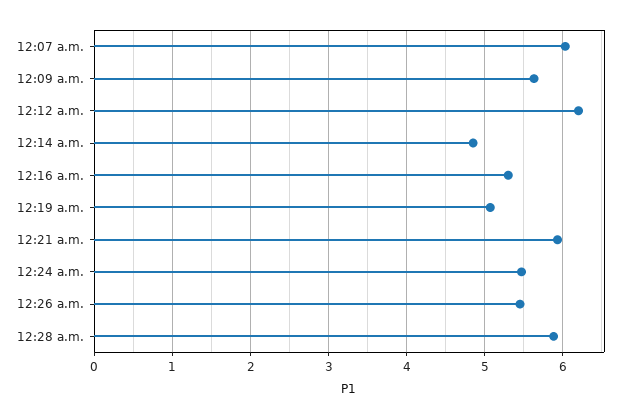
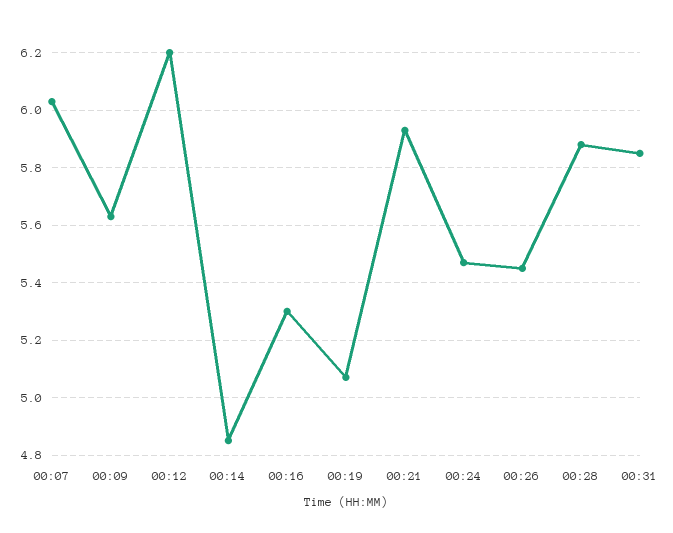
00:31: none -> 5.85

